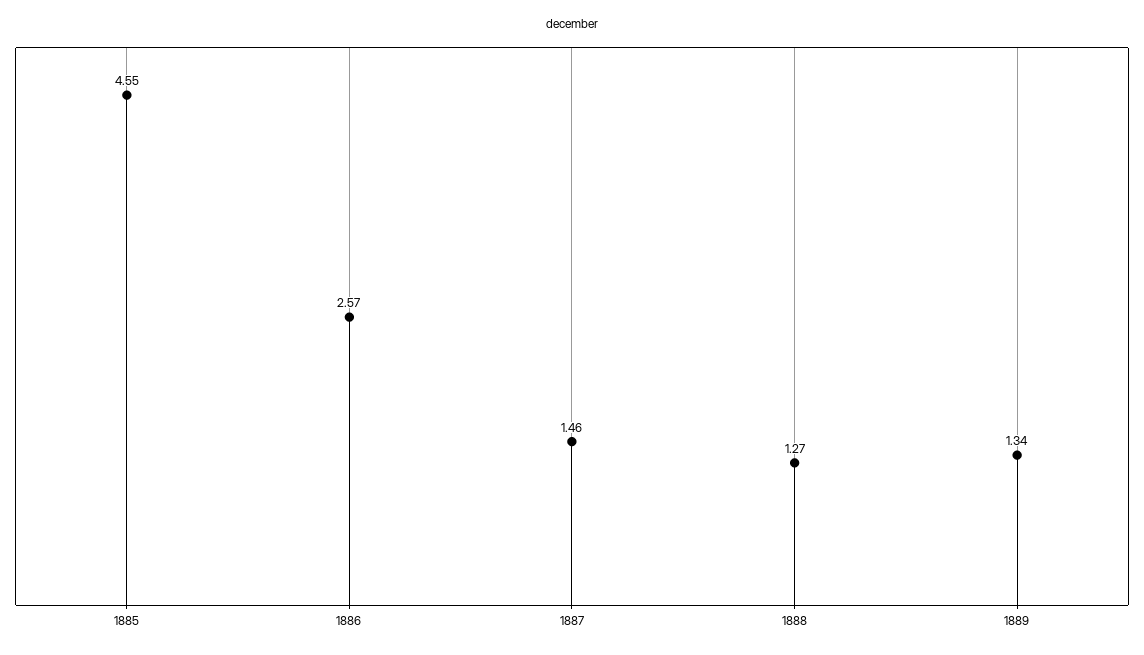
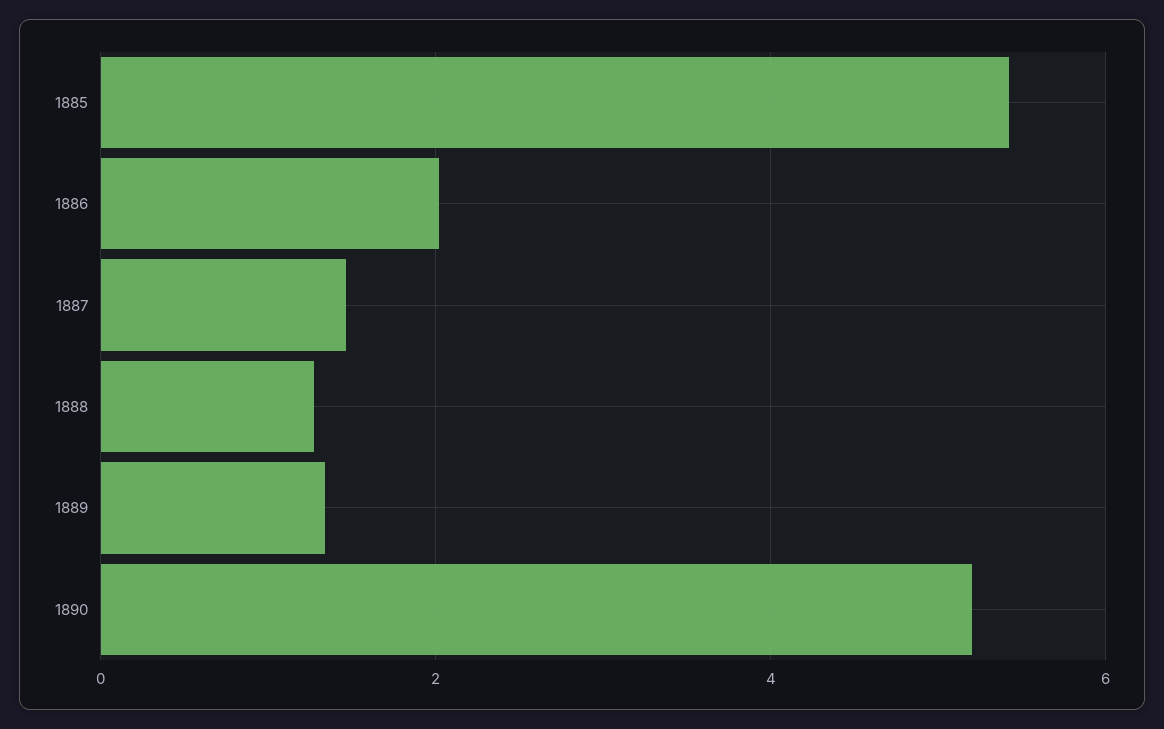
1885: 4.55 -> 5.4
1886: 2.57 -> 2
1890: none -> 5.2

